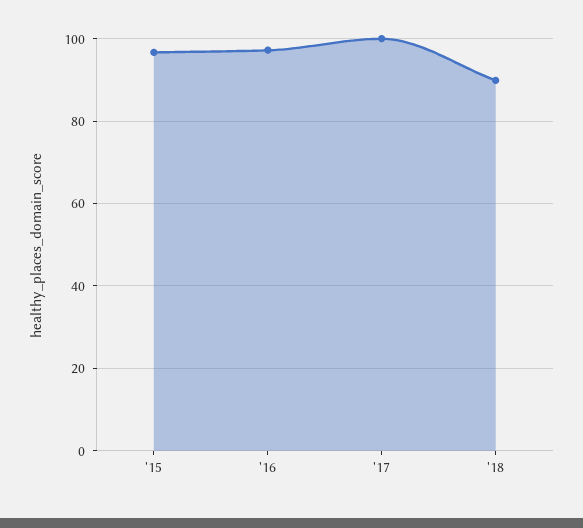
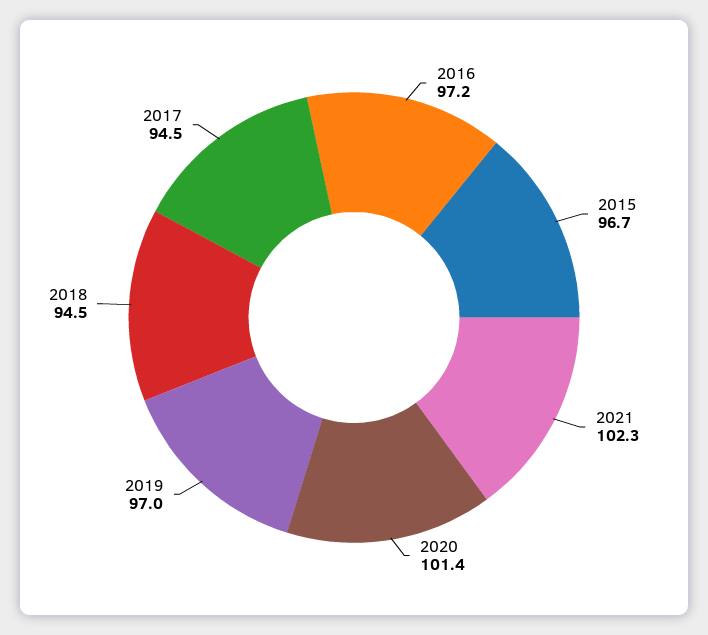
'17: 100 -> 94.5
'18: 90 -> 94.5
2021: none -> 102.3
2020: none -> 101.4
2019: none -> 97

